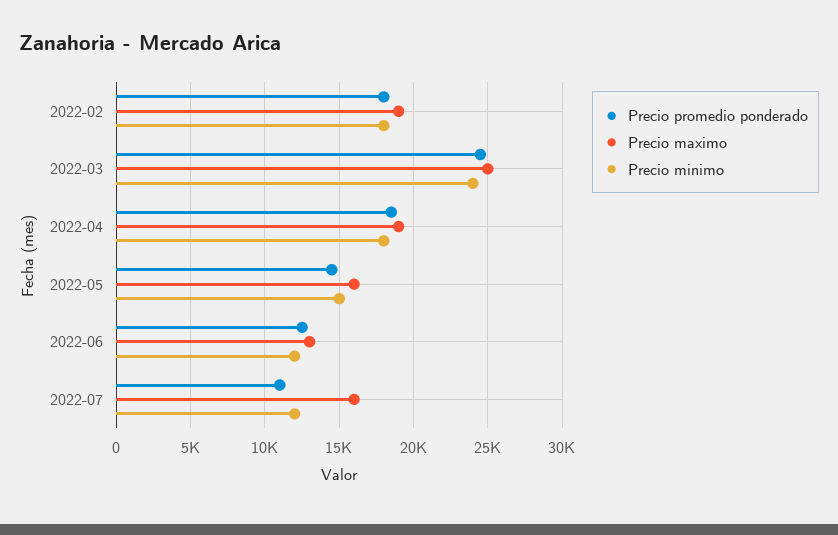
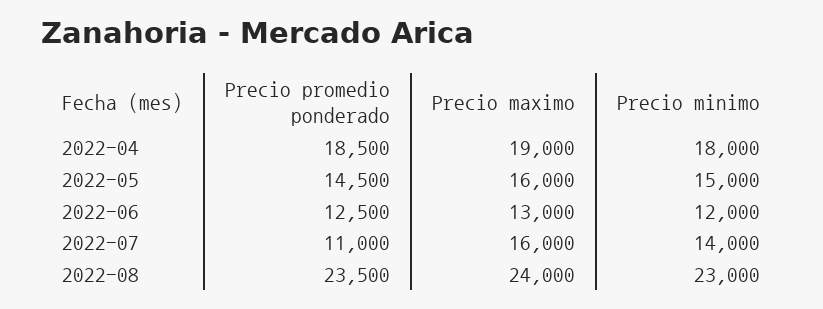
Precio promedio ponderado, 2022-02: 18000 -> none
Precio maximo, 2022-02: 19000 -> none
Precio minimo, 2022-02: 18000 -> none
Precio promedio ponderado, 2022-03: 24500 -> none
Precio maximo, 2022-03: 25000 -> none
Precio minimo, 2022-03: 24000 -> none
Precio minimo, 2022-07: 12000 -> 14000
Precio promedio ponderado, 2022-08: none -> 23500
Precio maximo, 2022-08: none -> 24000
Precio minimo, 2022-08: none -> 23000

